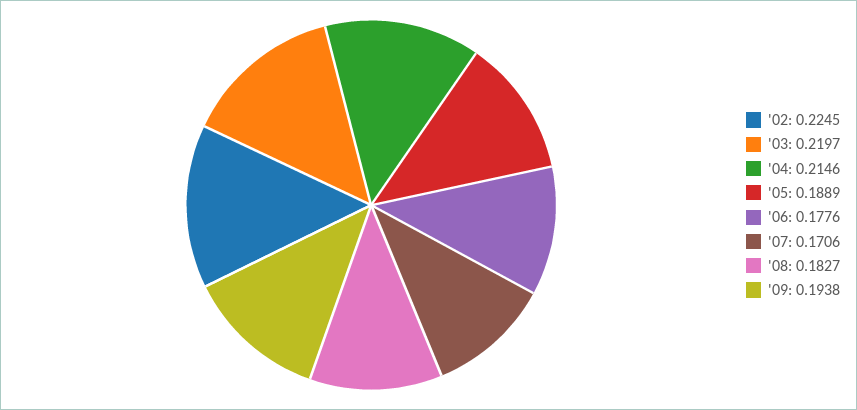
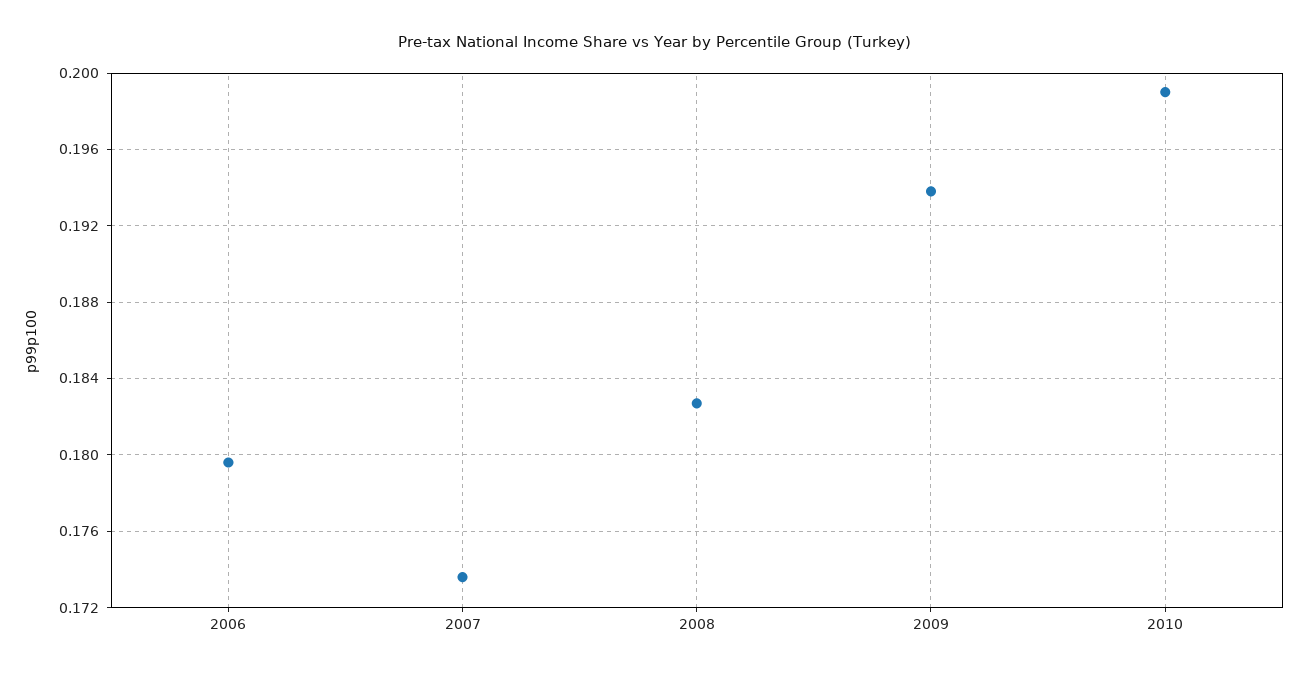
'02: 0.2245 -> none
'03: 0.2197 -> none
'04: 0.2146 -> none
'05: 0.1889 -> none
'06: 0.1776 -> 0.1795
'07: 0.1706 -> 0.1735
2010: none -> 0.199

